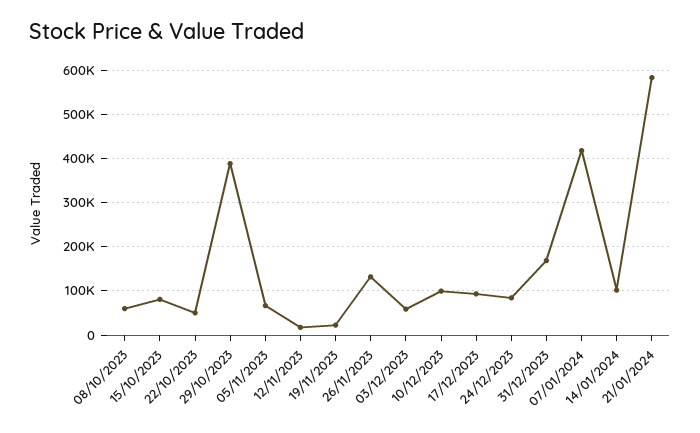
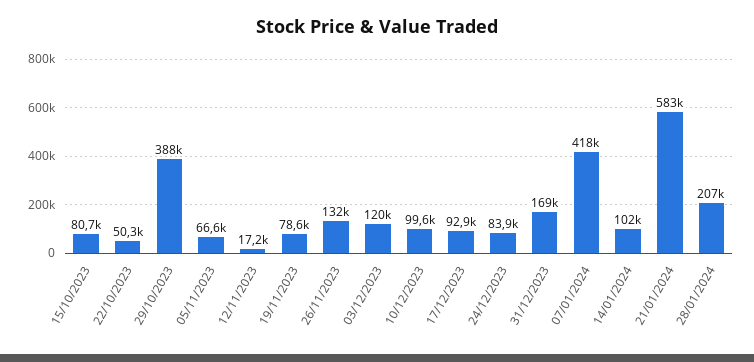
08/10/2023: 60000 -> none
19/11/2023: 20000 -> 78600
03/12/2023: 60000 -> 120000
28/01/2024: none -> 207000

